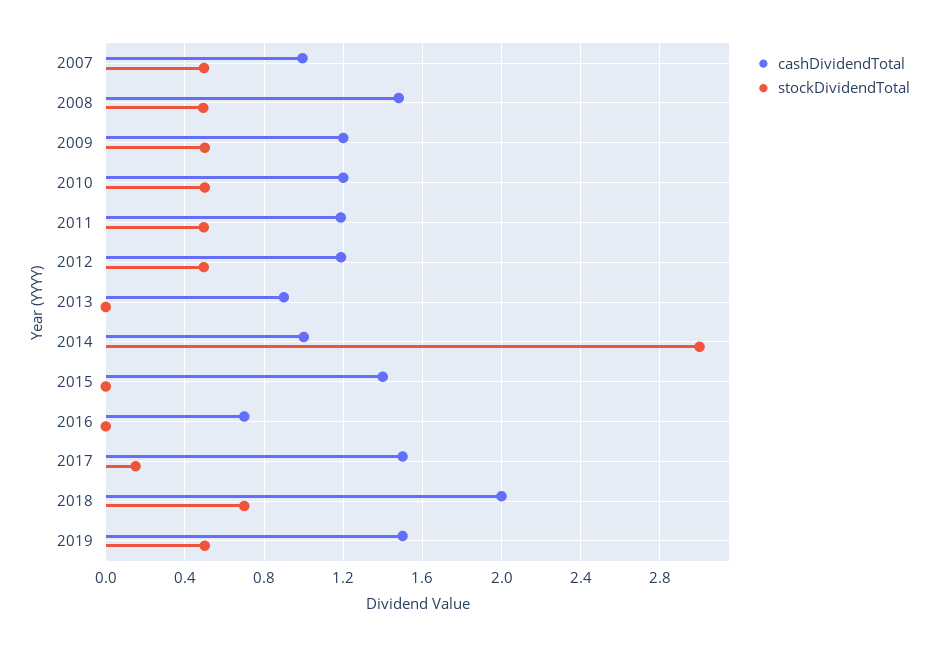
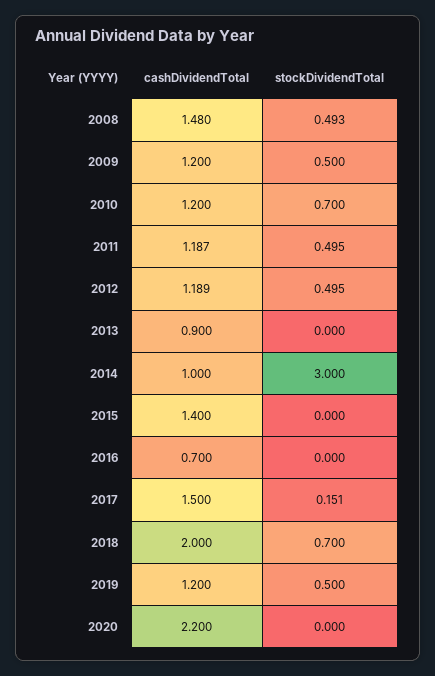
cashDividendTotal, 2007: 1 -> none
stockDividendTotal, 2007: 0.5 -> none
stockDividendTotal, 2010: 0.5 -> 0.7
cashDividendTotal, 2019: 1.5 -> 1.2
cashDividendTotal, 2020: none -> 2.2
stockDividendTotal, 2020: none -> 0

